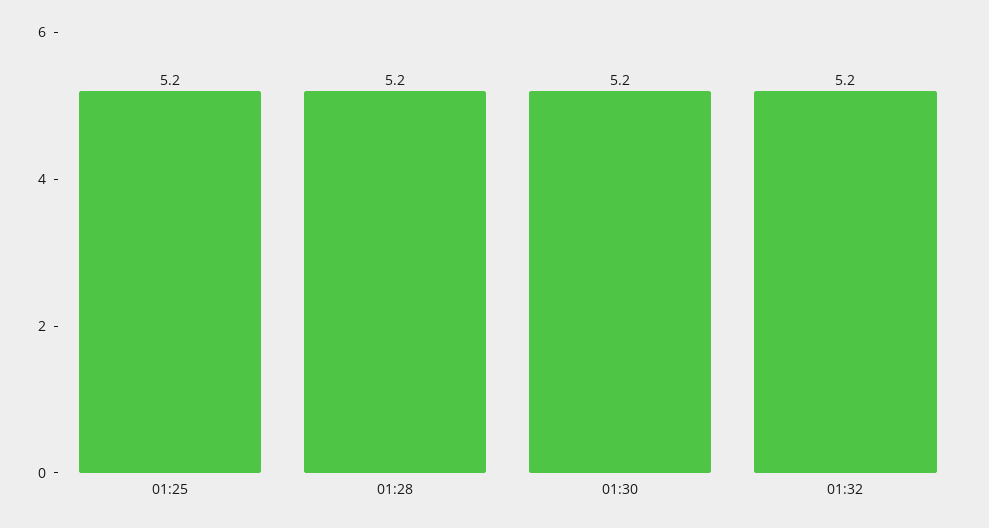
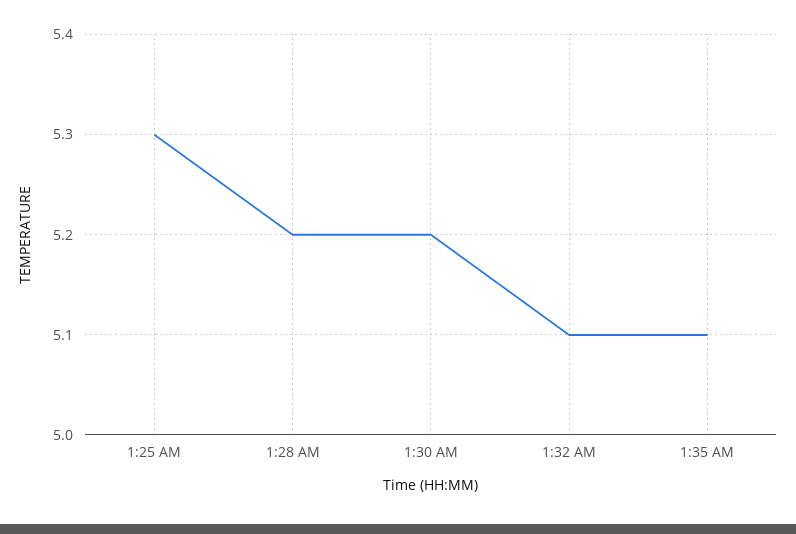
01:25: 5.2 -> 5.3
01:32: 5.2 -> 5.1
1:35 AM: none -> 5.1

